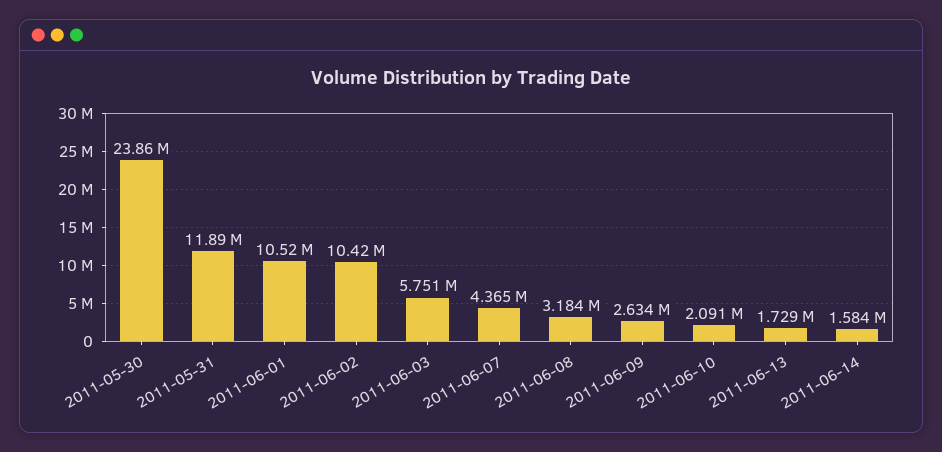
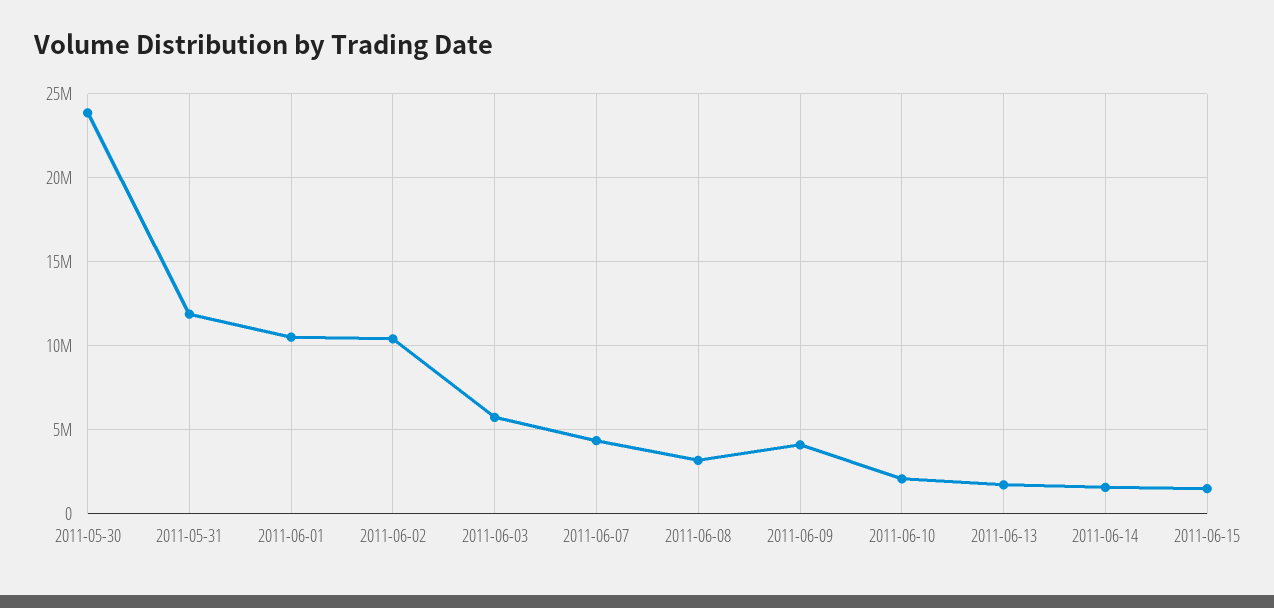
2011-06-09: 2634000 -> 4000000
2011-06-15: none -> 1500000

